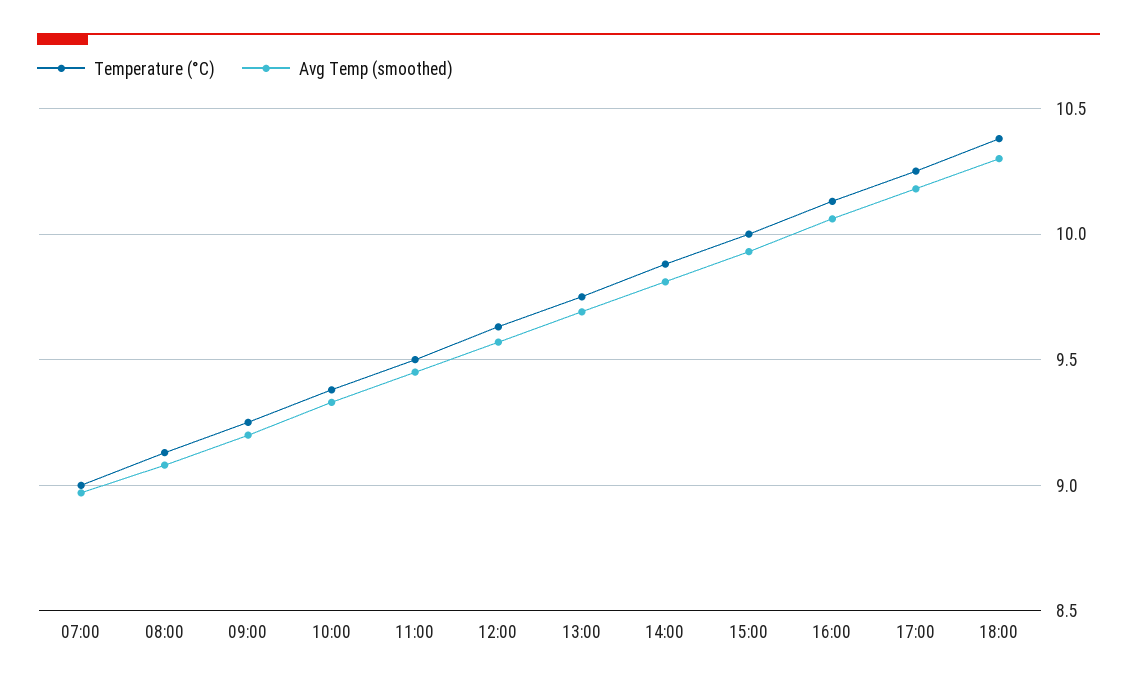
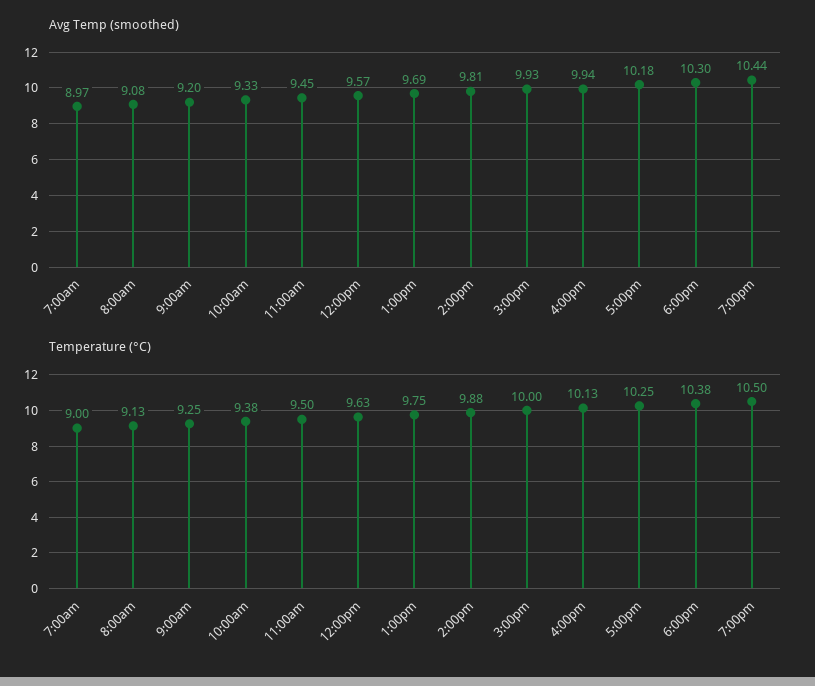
Avg Temp (smoothed), 16:00: 10.05 -> 9.94
Avg Temp (smoothed), 7:00pm: none -> 10.44
Temperature (°C), 7:00pm: none -> 10.5

